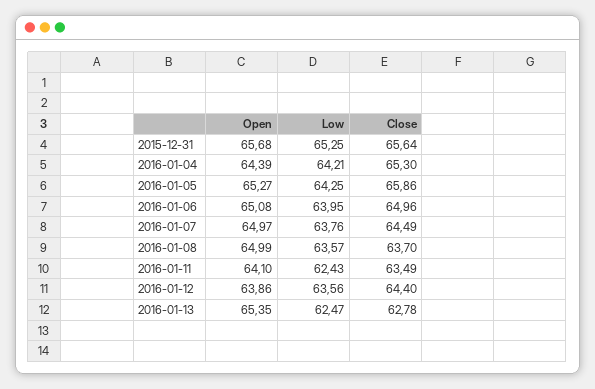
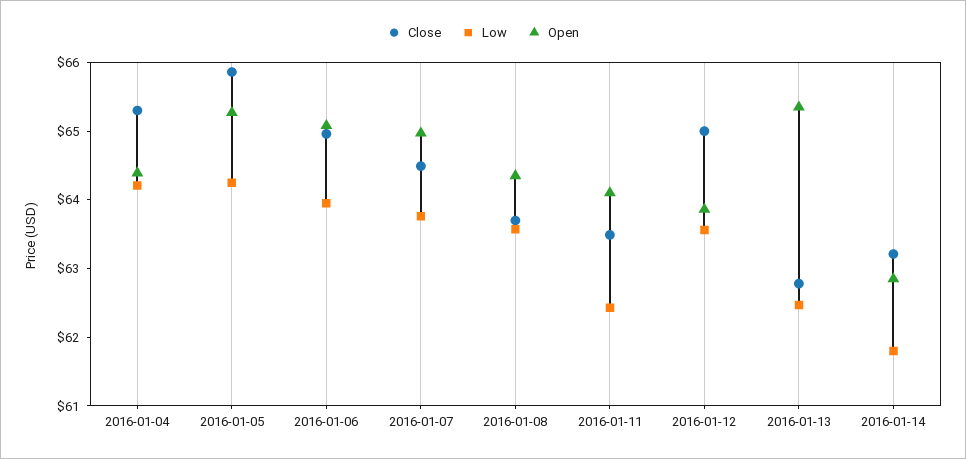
Open, 2015-12-31: 65.68 -> none
Low, 2015-12-31: 65.25 -> none
Close, 2015-12-31: 65.64 -> none
Open, 2016-01-08: 64.99 -> 64.4
Close, 2016-01-12: 64.4 -> 65
Close, 2016-01-14: none -> 63.2
Low, 2016-01-14: none -> 61.8
Open, 2016-01-14: none -> 62.8

